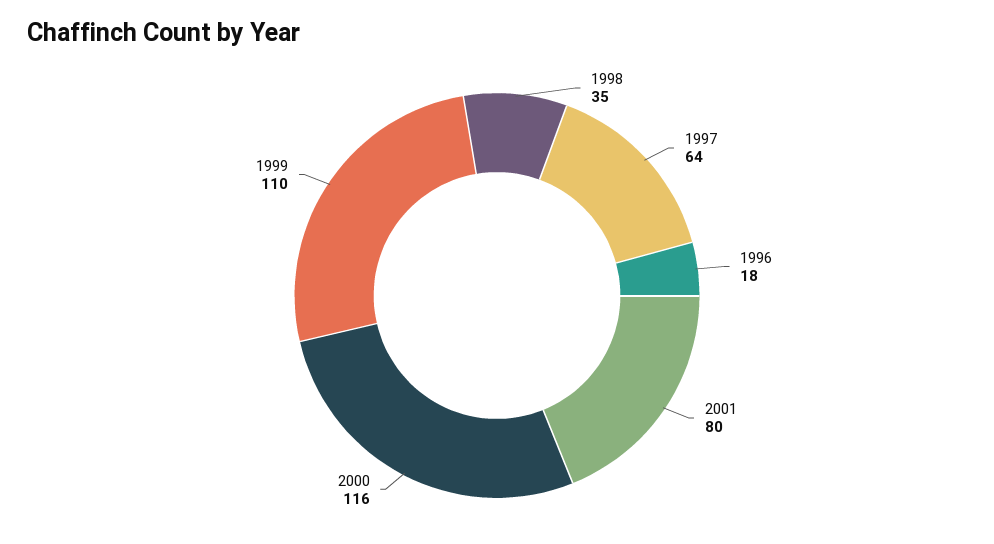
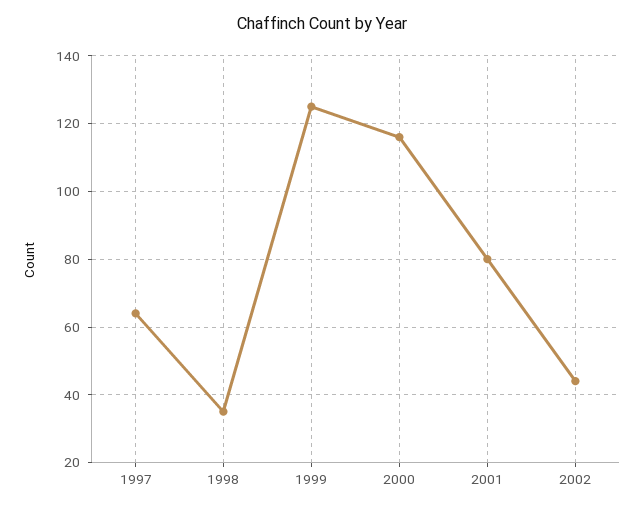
1996: 18 -> none
1999: 110 -> 125
2002: none -> 45

